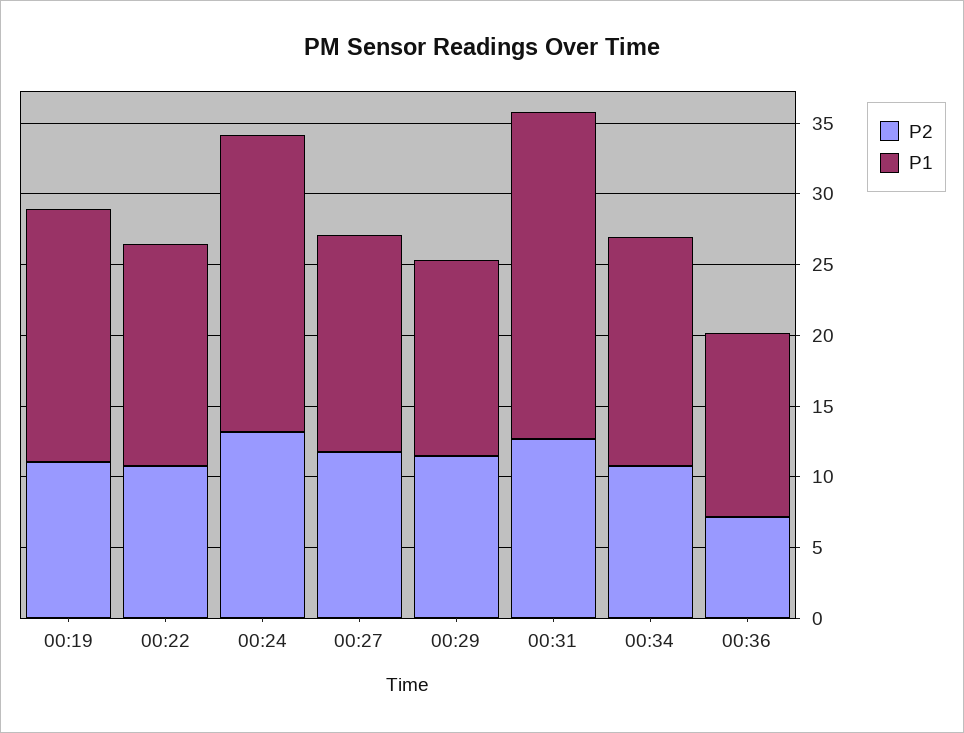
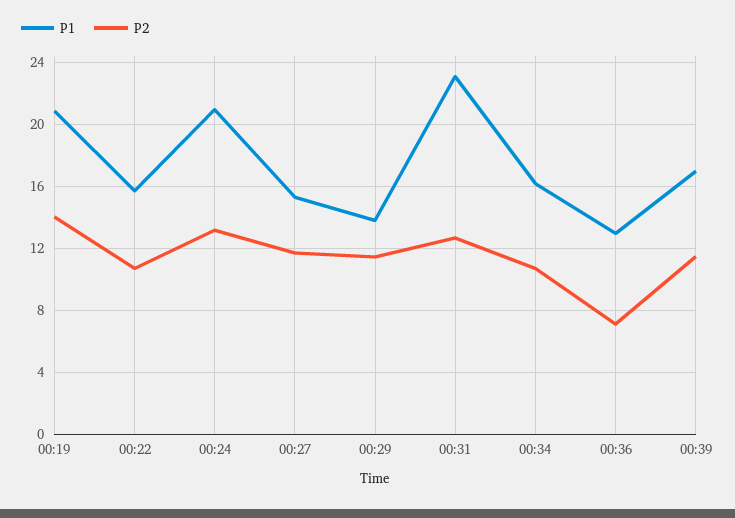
P2, 00:19: 11 -> 14
P1, 00:19: 18 -> 21
P1, 00:39: none -> 17
P2, 00:39: none -> 11.5

